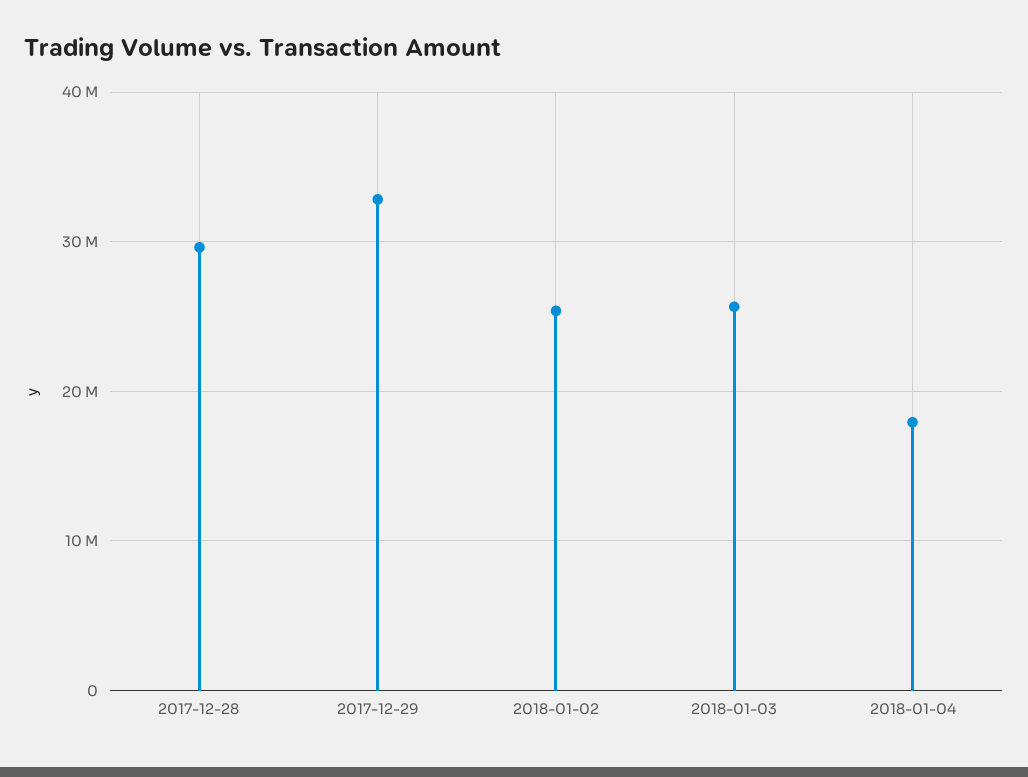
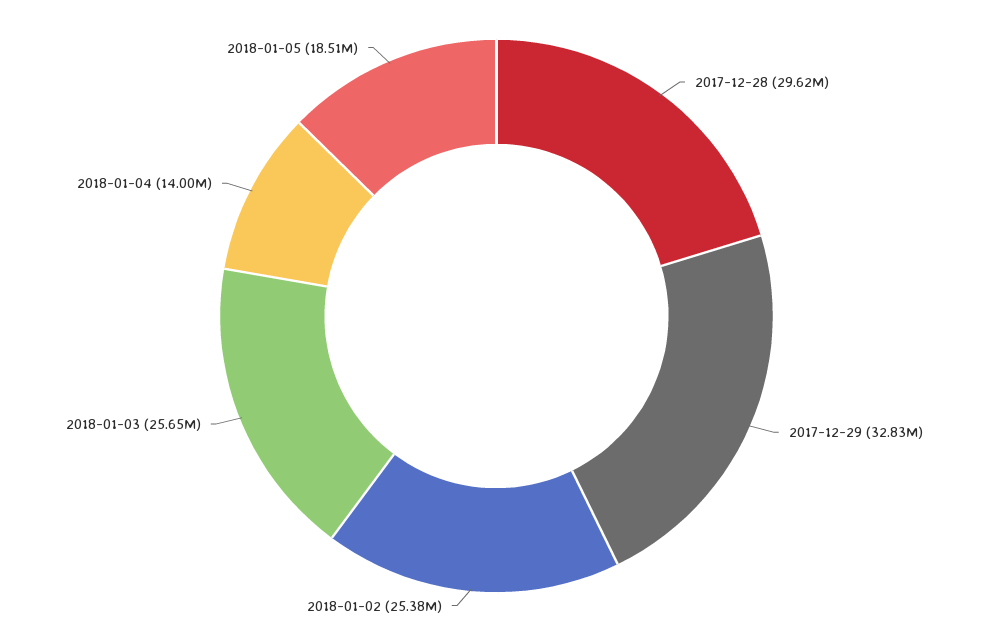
2018-01-04: 18000000 -> 14000000
2018-01-05: none -> 18510000

